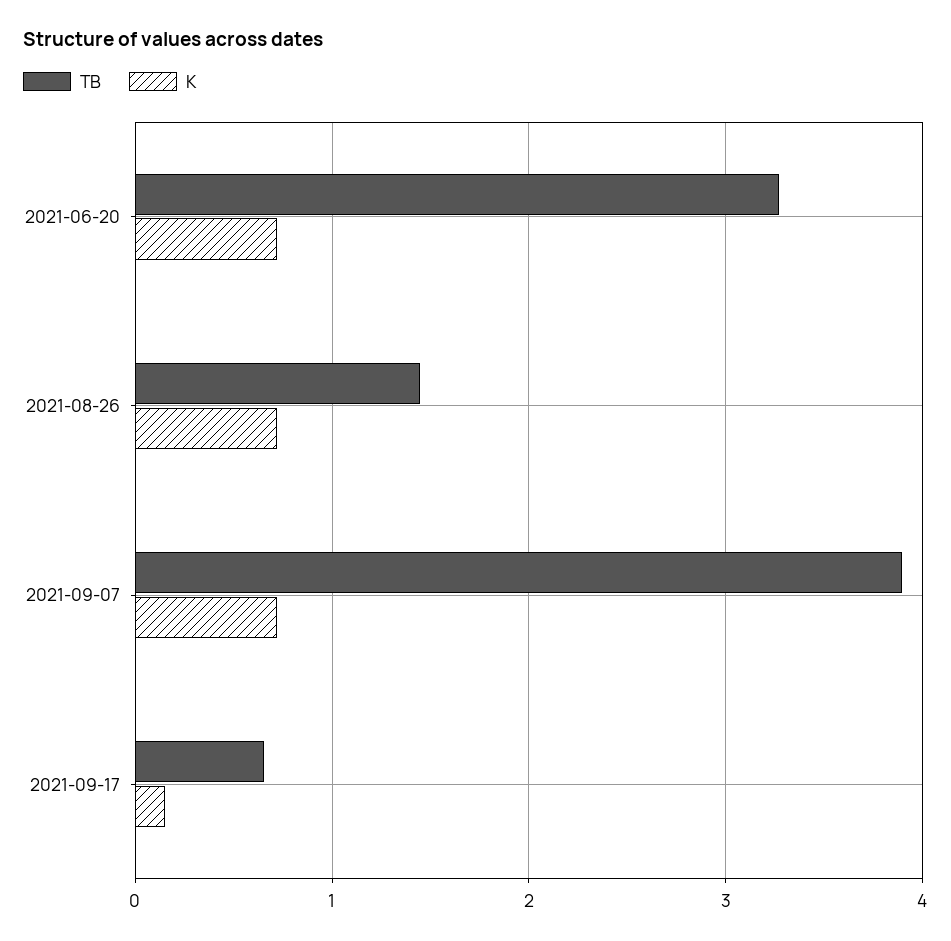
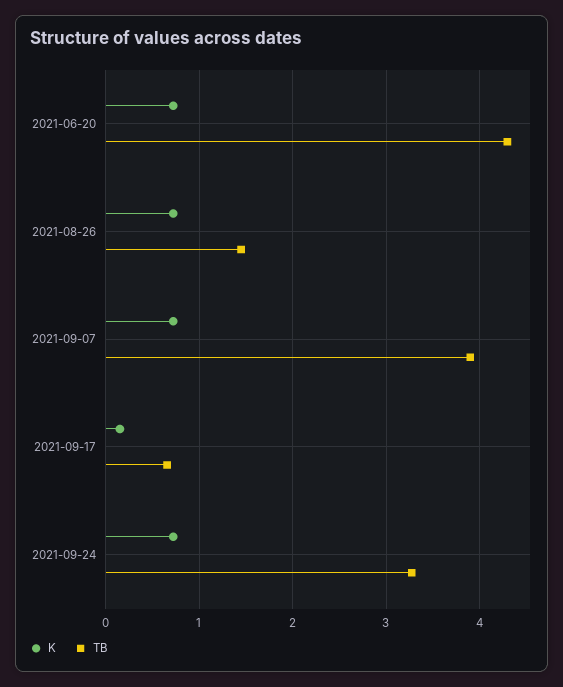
TB, 2021-06-20: 3.3 -> 4.3
K, 2021-09-24: none -> 0.7
TB, 2021-09-24: none -> 3.3

